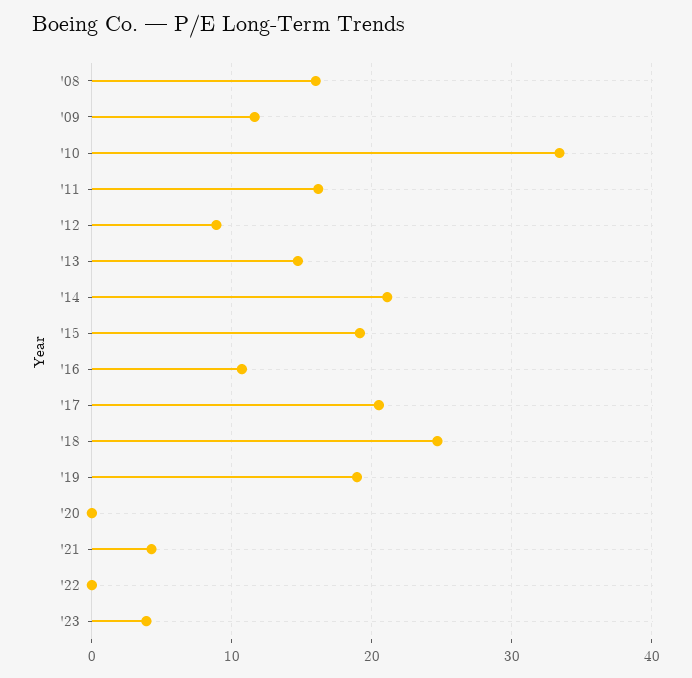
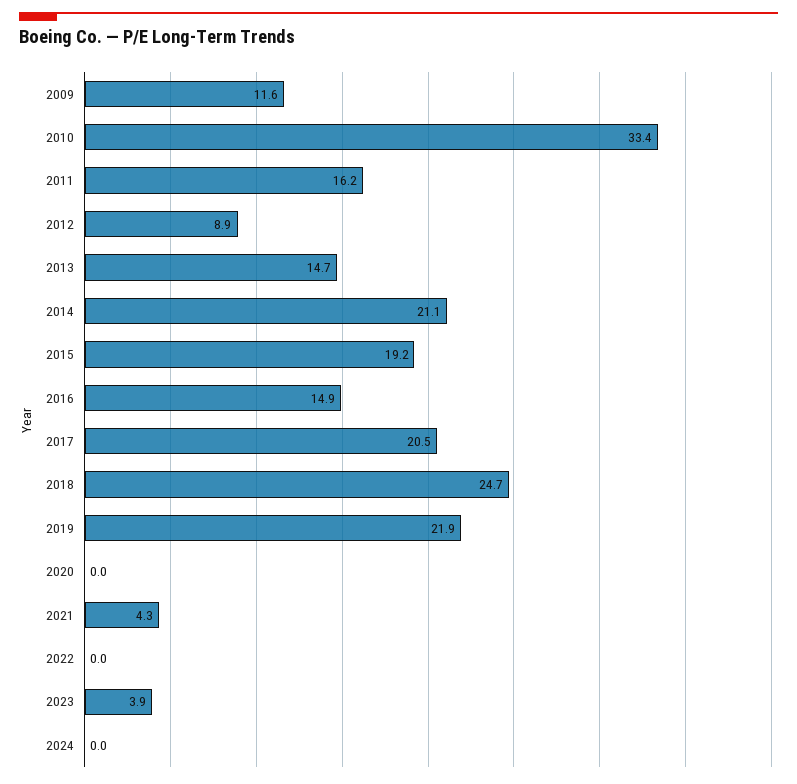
'08: 16 -> none
'16: 11 -> 14.9
'19: 19 -> 21.9
2024: none -> 0

